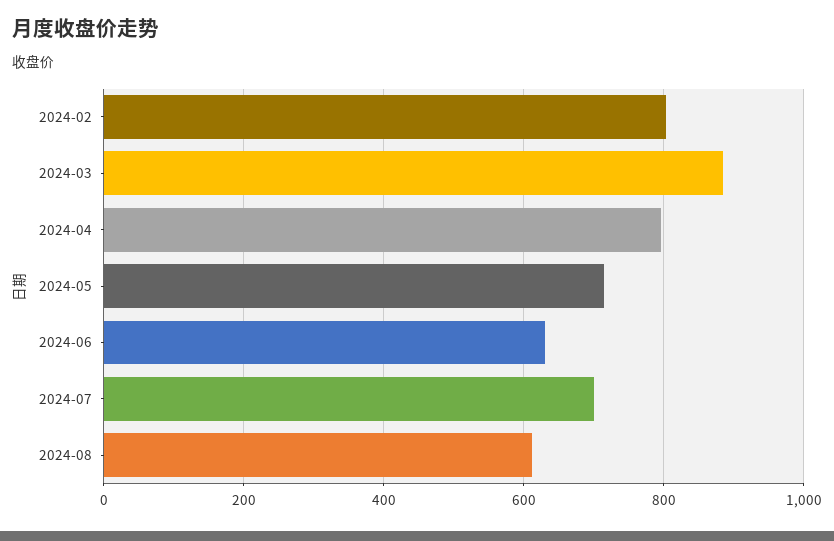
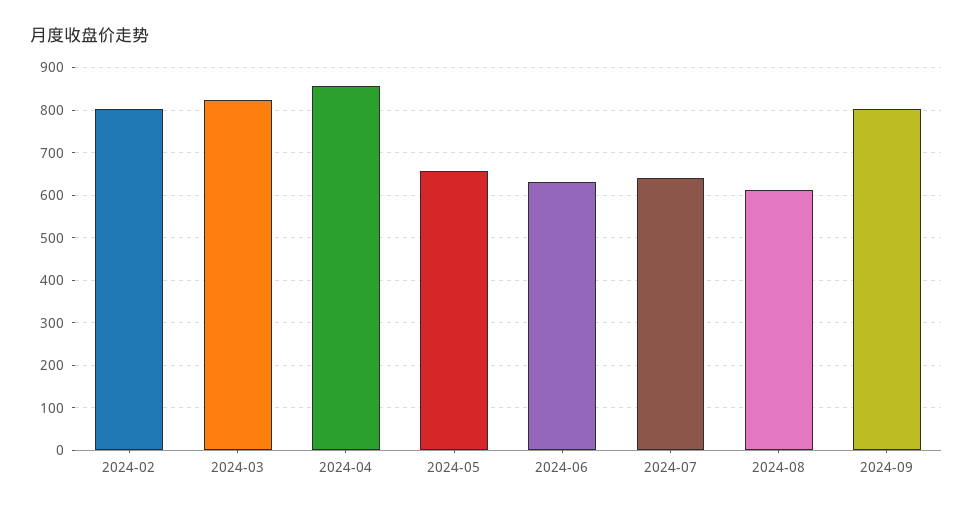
2024-03: 880 -> 820
2024-04: 800 -> 860
2024-05: 720 -> 660
2024-07: 700 -> 640
2024-09: none -> 800

